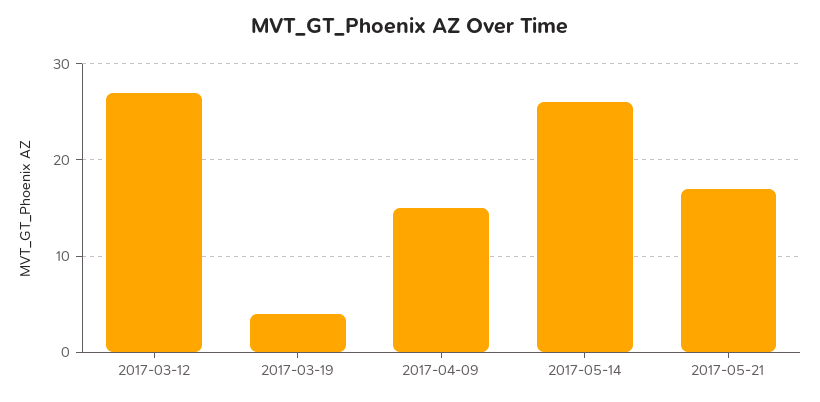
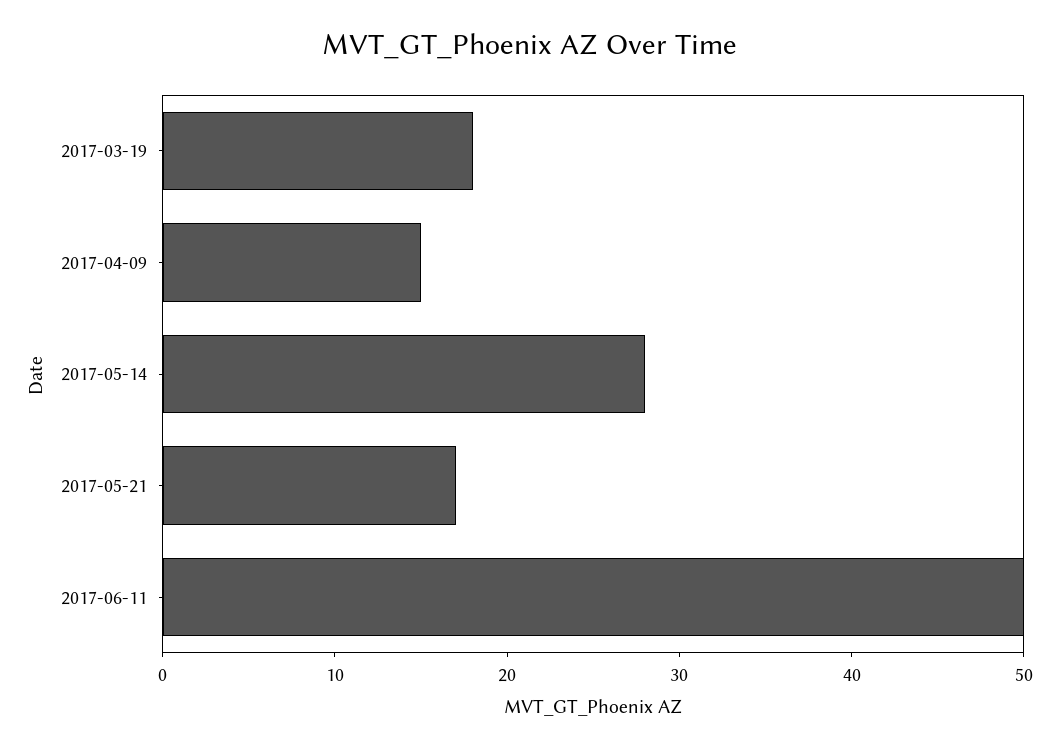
2017-03-12: 27 -> none
2017-03-19: 4 -> 18
2017-05-14: 26 -> 28
2017-06-11: none -> 50

